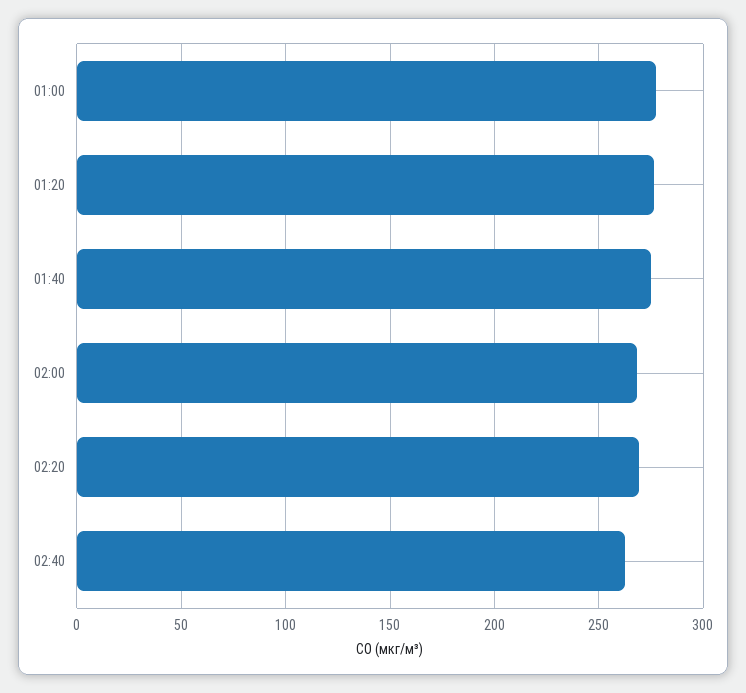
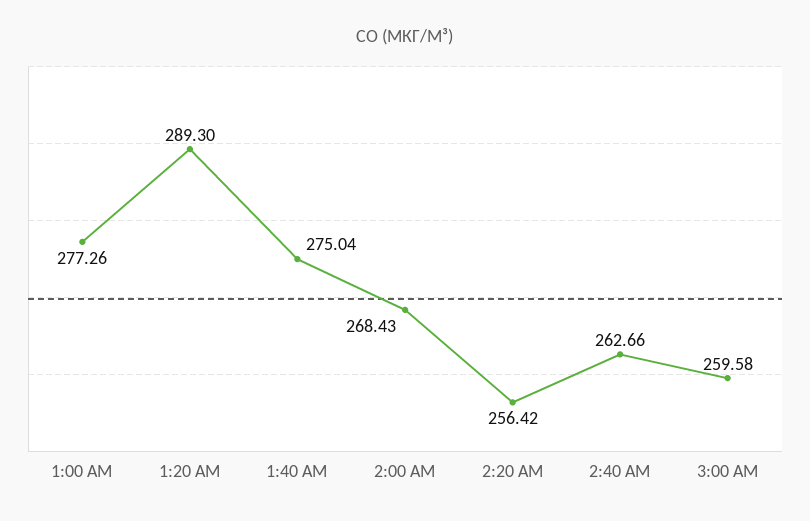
01:20: 275 -> 289.3
02:20: 270 -> 256.42
3:00 AM: none -> 259.58

